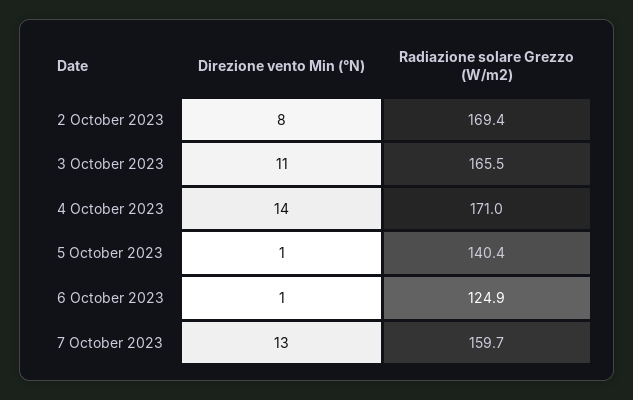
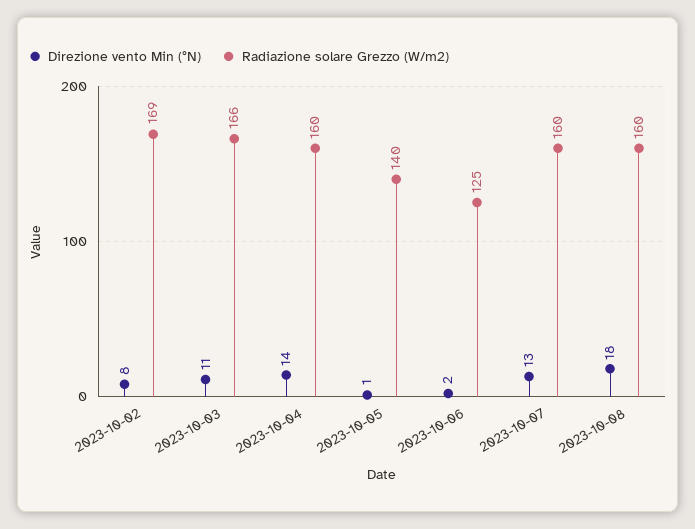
Radiazione solare Grezzo (W/m2), 4 October 2023: 171 -> 160
Direzione vento Min (°N), 6 October 2023: 1 -> 2
Direzione vento Min (°N), 2023-10-08: none -> 18
Radiazione solare Grezzo (W/m2), 2023-10-08: none -> 160

